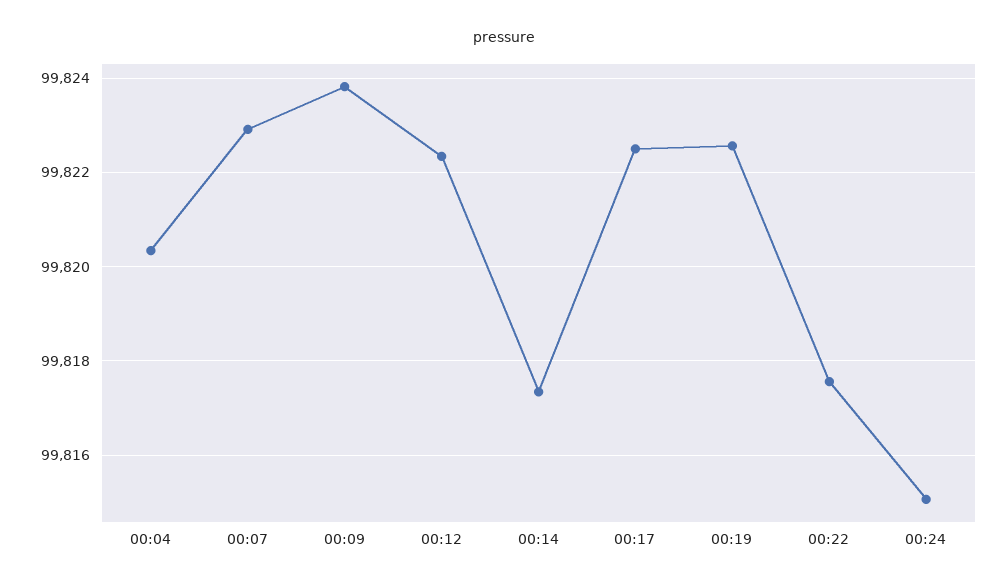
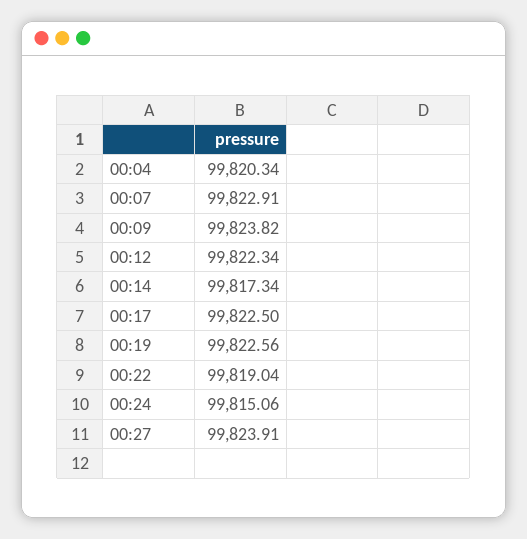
00:22: 99817.6 -> 99819.04
00:27: none -> 99823.91

